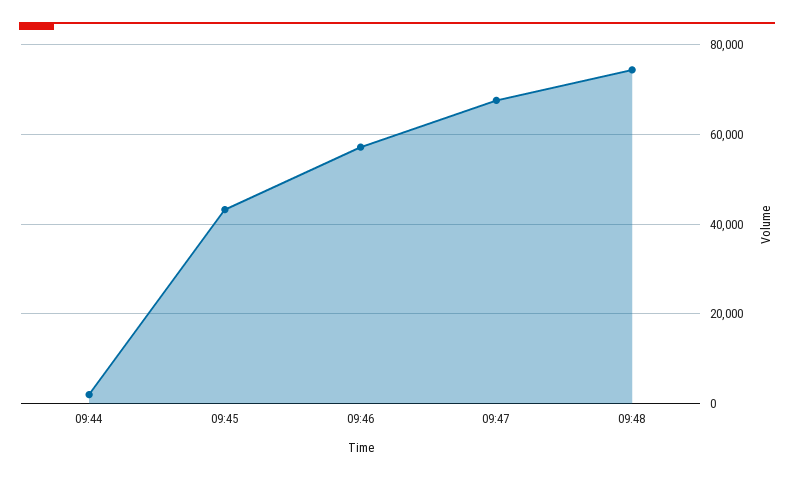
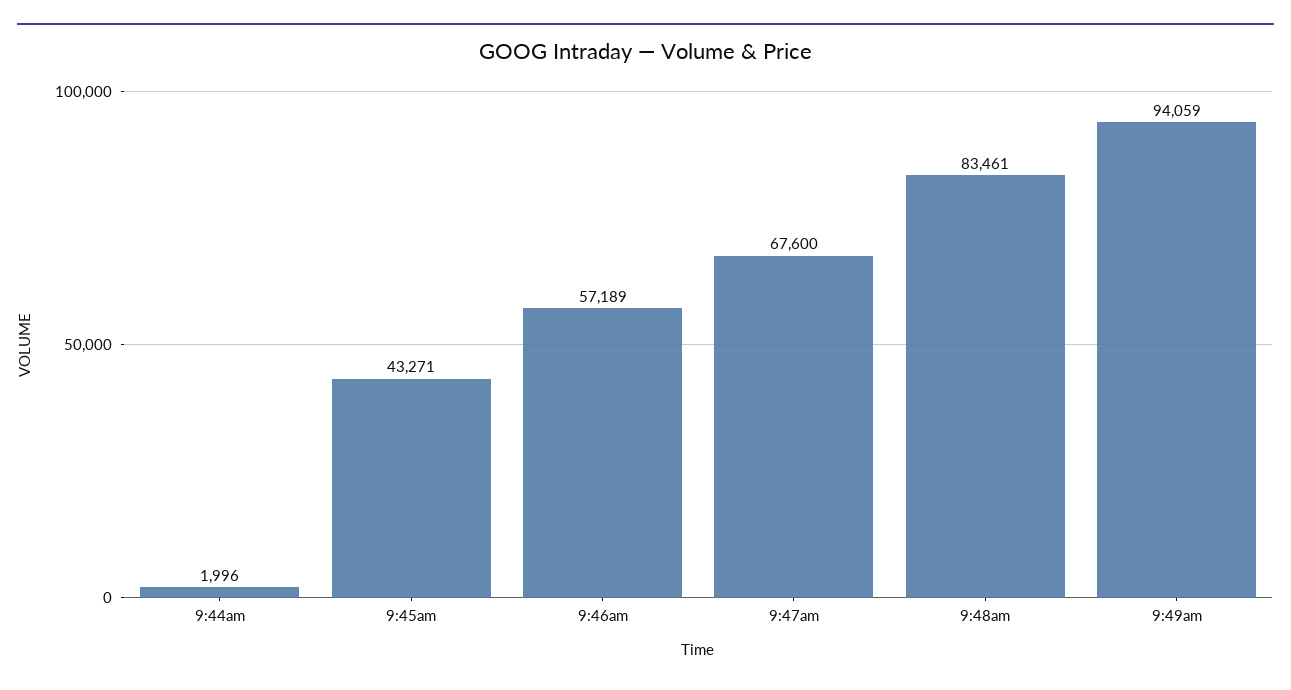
09:48: 74000 -> 83461
9:49am: none -> 94059

